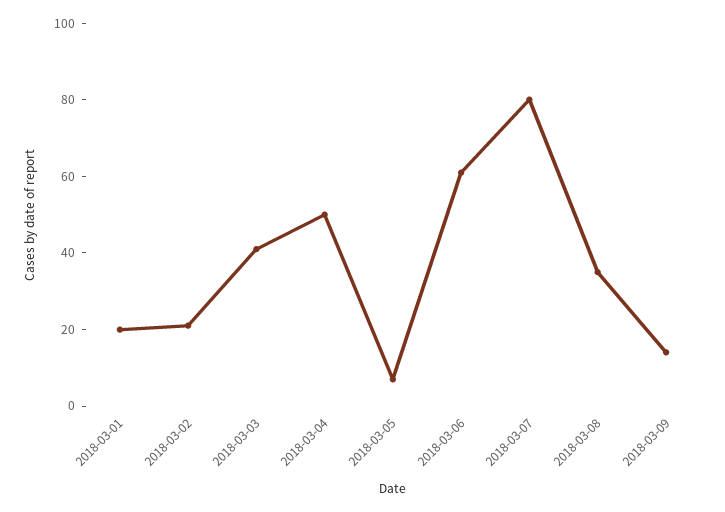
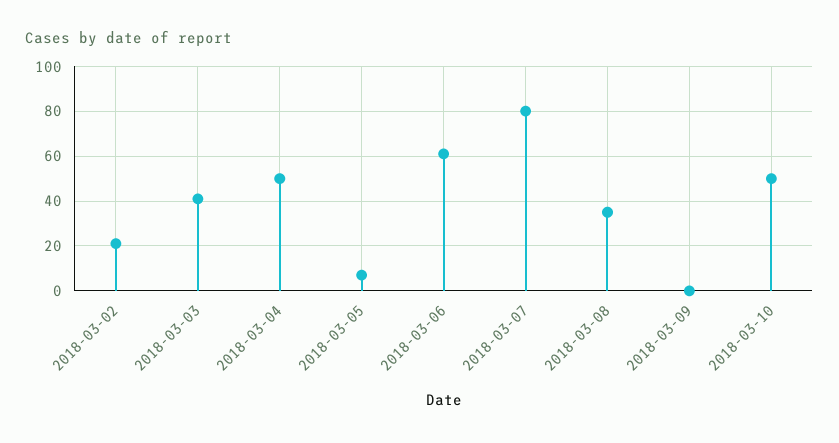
2018-03-01: 20 -> none
2018-03-09: 15 -> 0
2018-03-10: none -> 50

